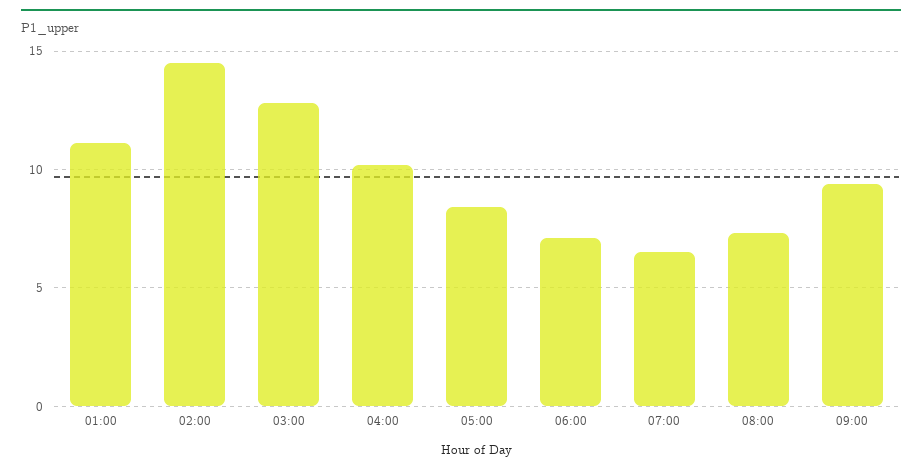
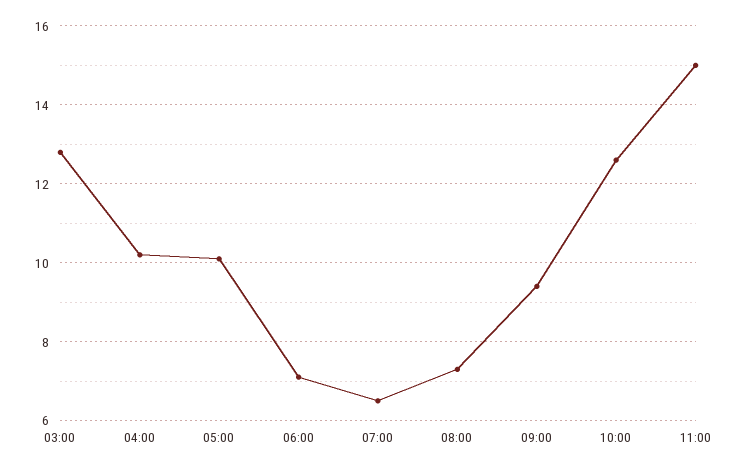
01:00: 11 -> none
02:00: 14.5 -> none
05:00: 8.5 -> 10
10:00: none -> 12.5
11:00: none -> 15

